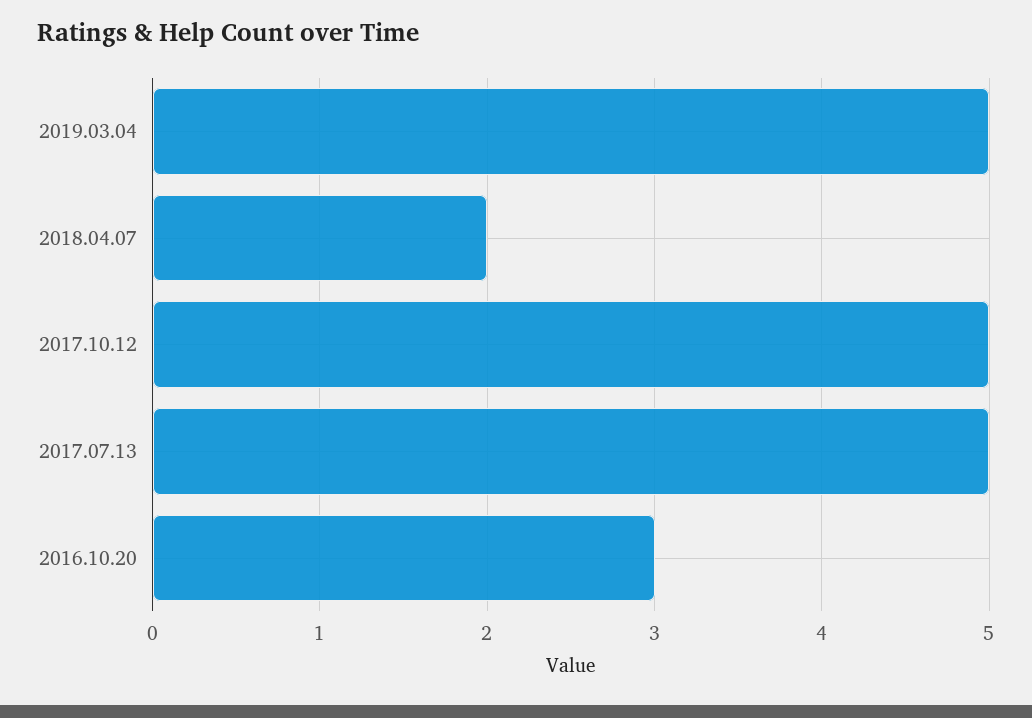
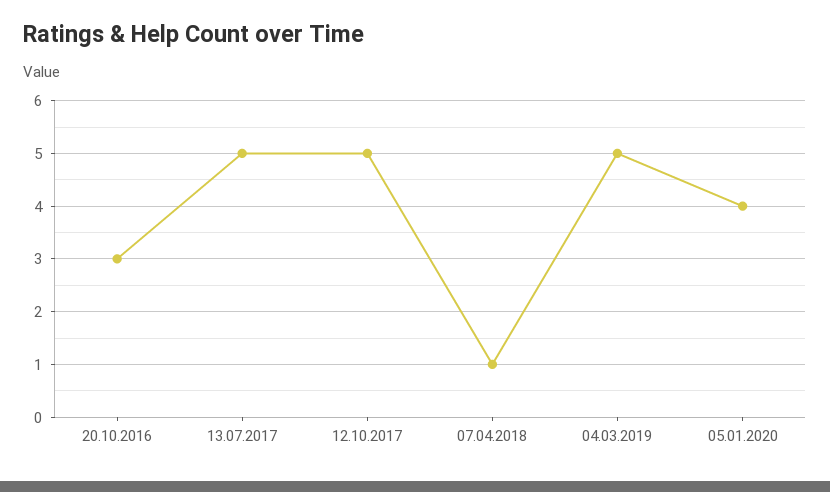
2018.04.07: 2 -> 1
05.01.2020: none -> 4

